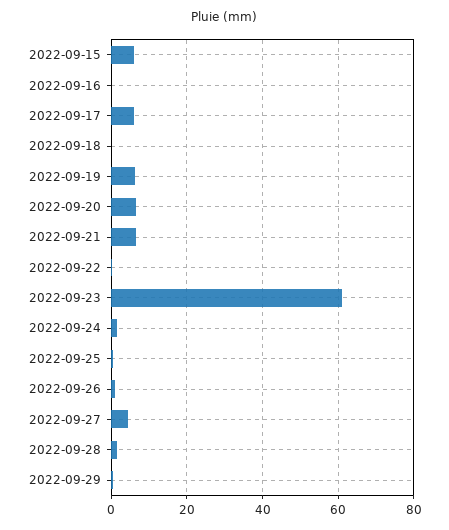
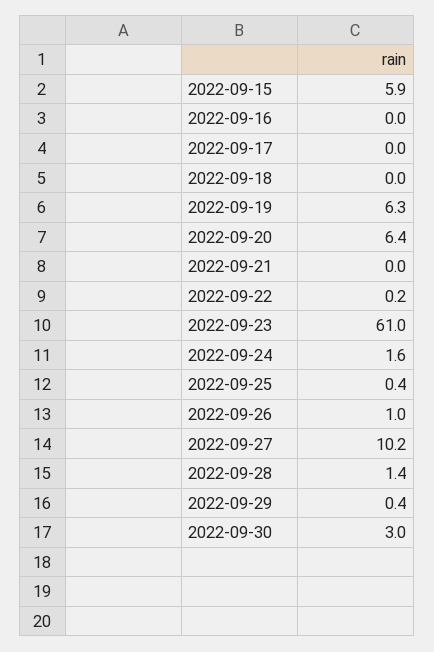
2022-09-17: 6 -> 0
2022-09-21: 6 -> 0
2022-09-27: 4 -> 10.2
2022-09-30: none -> 3

